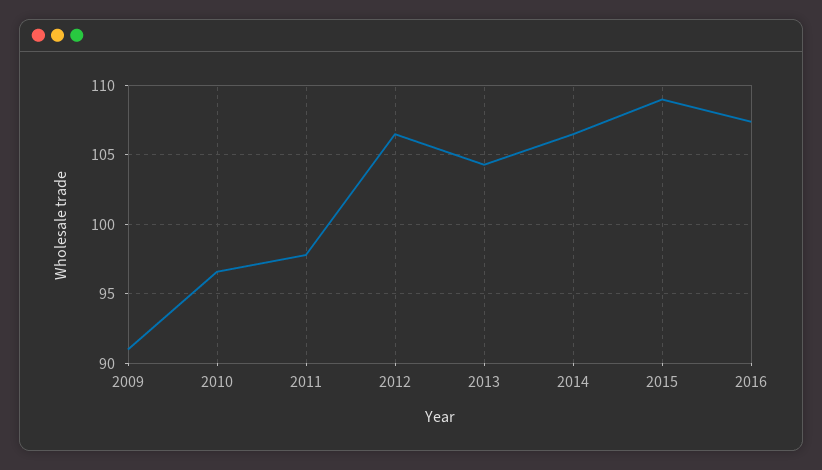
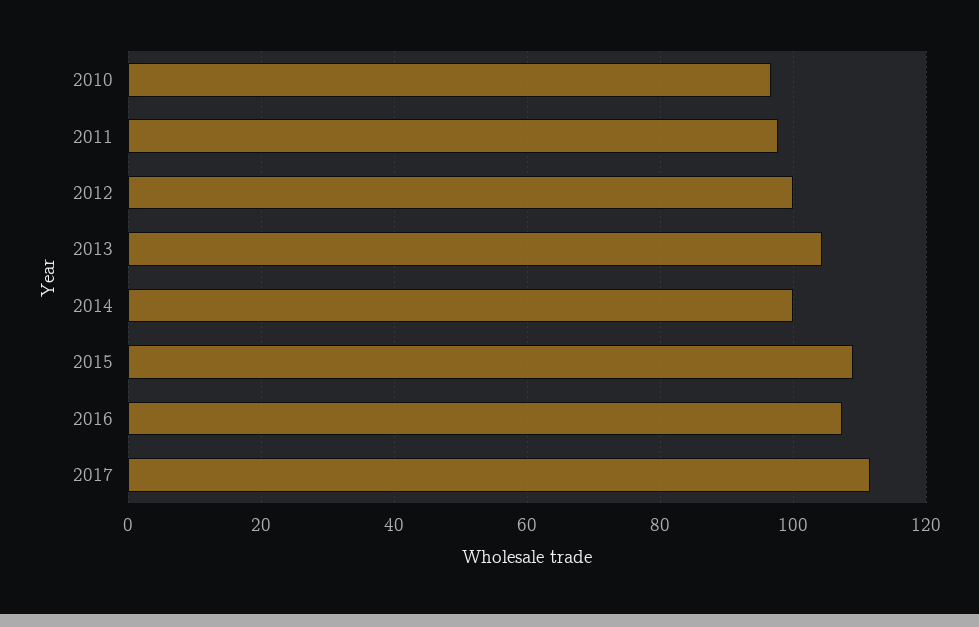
2009: 91 -> none
2012: 106.5 -> 100
2014: 106.5 -> 100
2017: none -> 112

